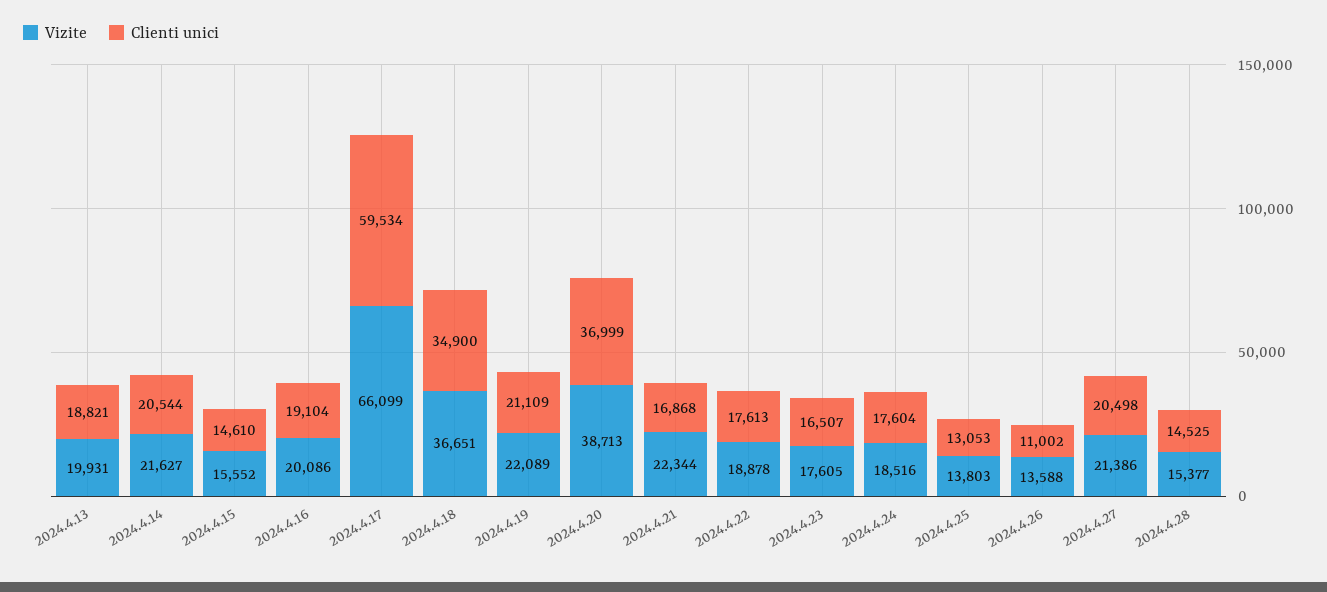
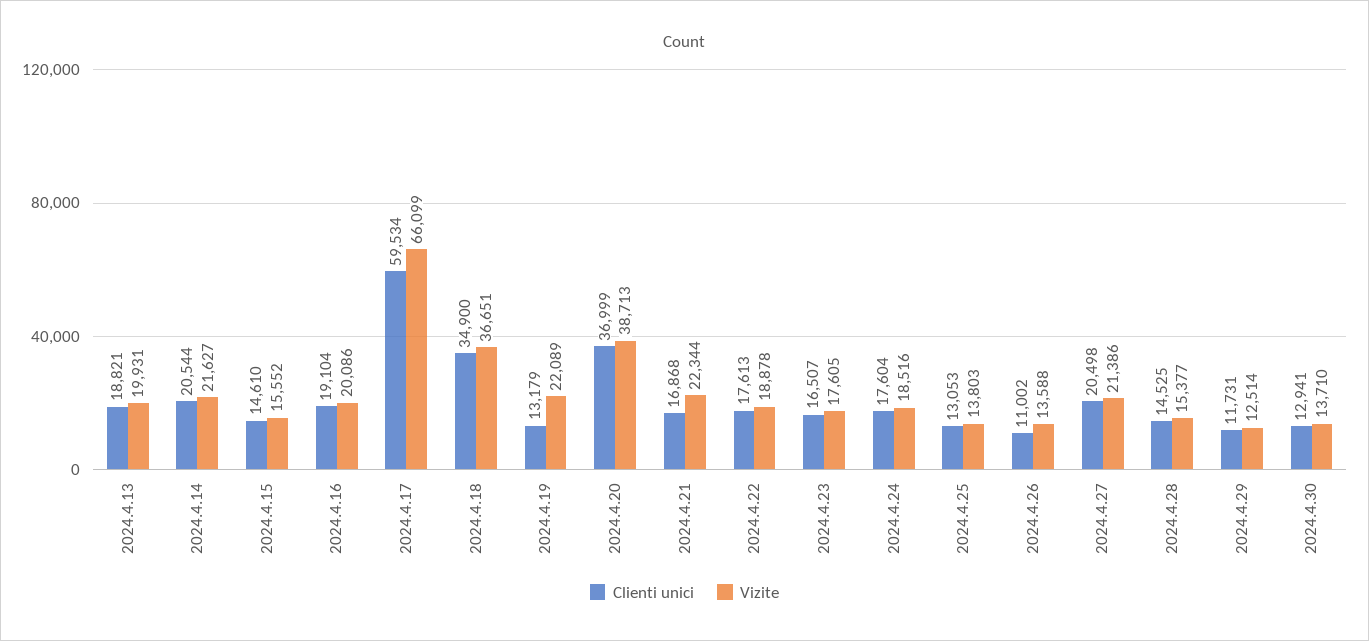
Clienti unici, 2024.4.19: 21109 -> 13179
Clienti unici, 2024.4.29: none -> 11731
Vizite, 2024.4.29: none -> 12514
Clienti unici, 2024.4.30: none -> 12941
Vizite, 2024.4.30: none -> 13710

